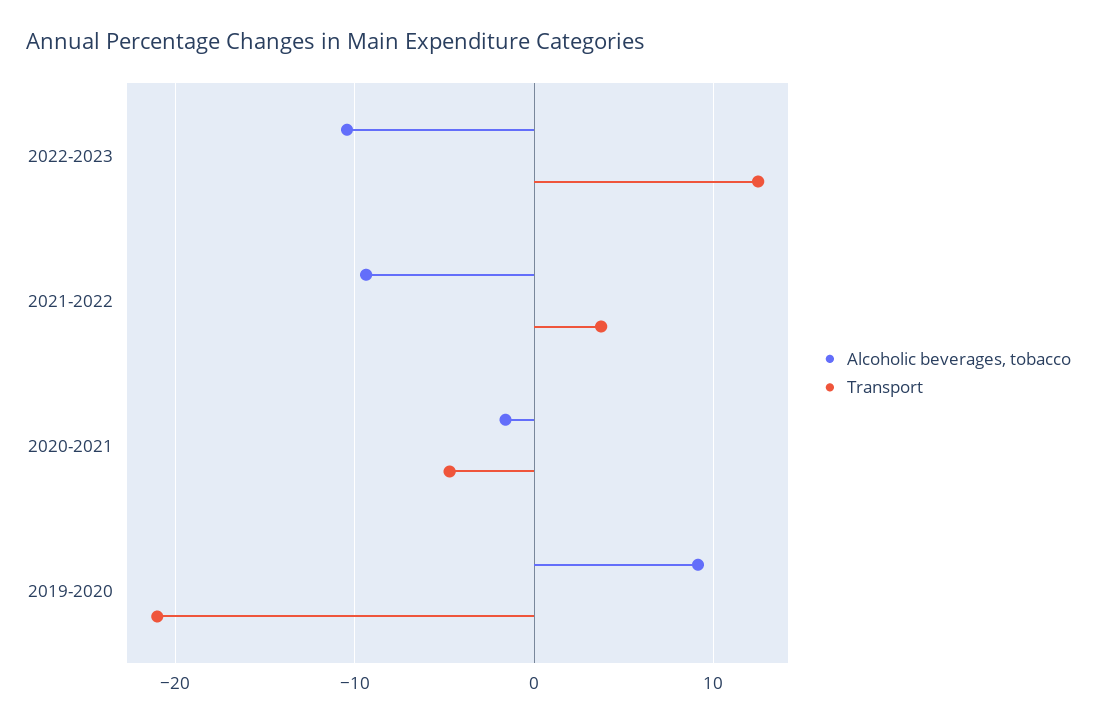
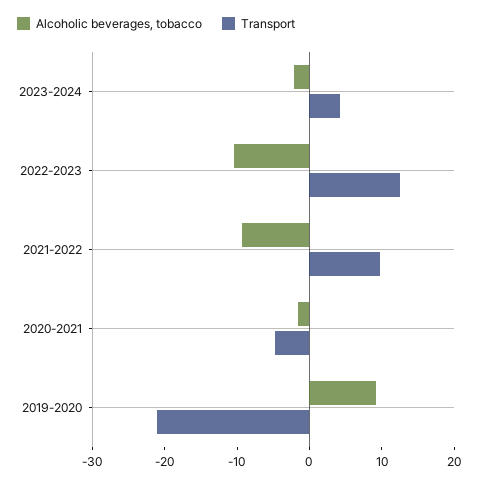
Transport, 2021-2022: 4 -> 10
Alcoholic beverages, tobacco, 2023-2024: none -> -2
Transport, 2023-2024: none -> 4

